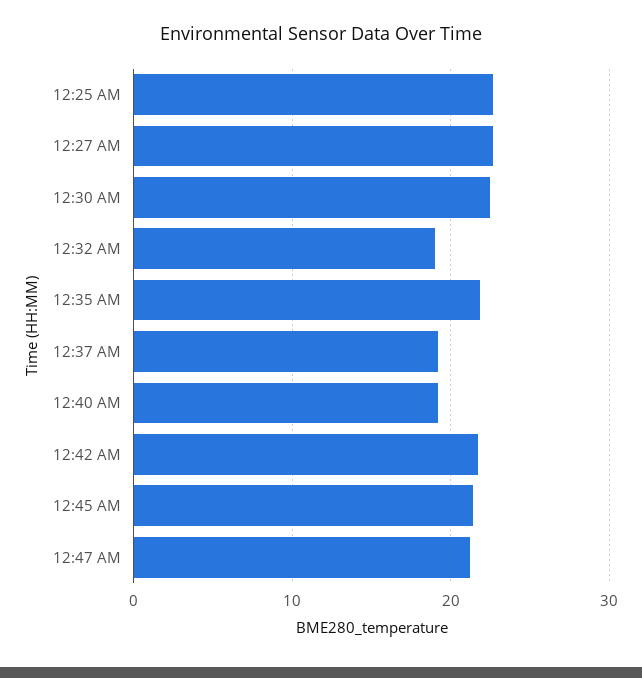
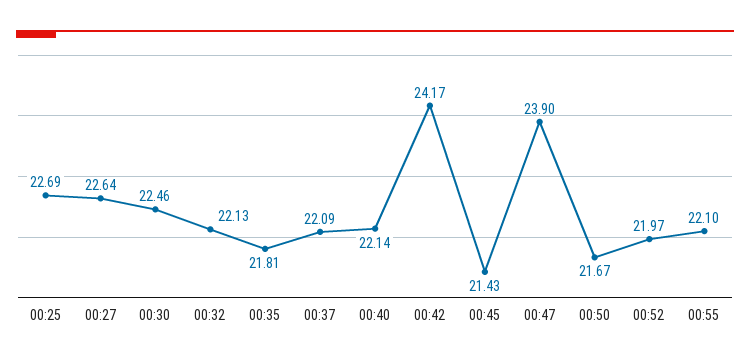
12:32 AM: 19 -> 22.13
12:37 AM: 19 -> 22.09
12:40 AM: 19 -> 22.14
12:42 AM: 22 -> 24.17
12:47 AM: 21 -> 23.9
00:50: none -> 21.67
00:52: none -> 21.97
00:55: none -> 22.1

